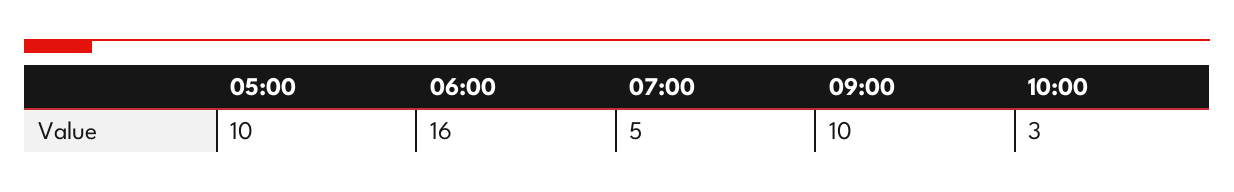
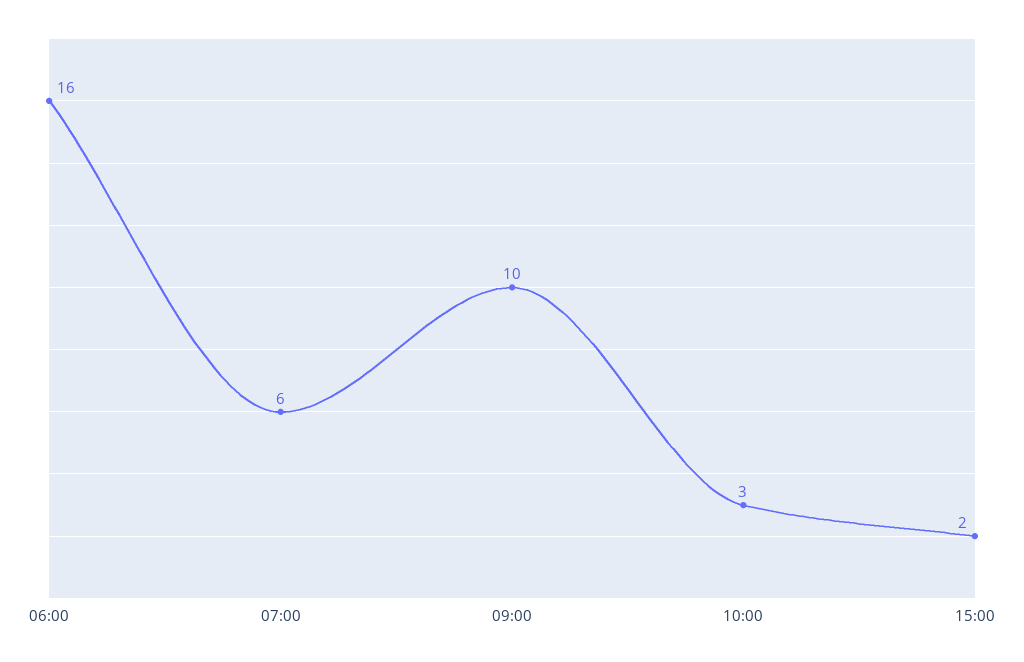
05:00: 10 -> none
07:00: 5 -> 6
15:00: none -> 2

